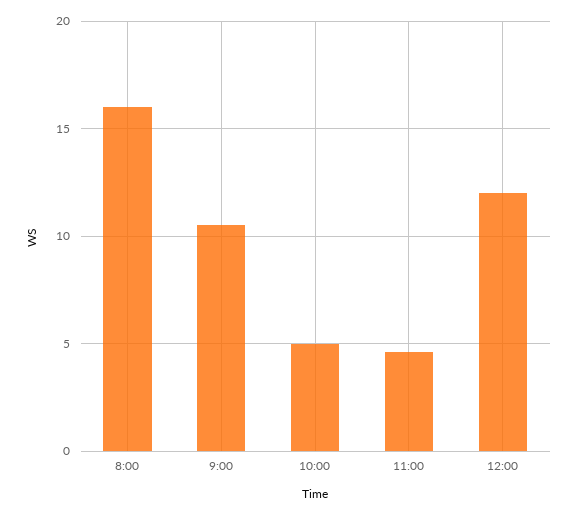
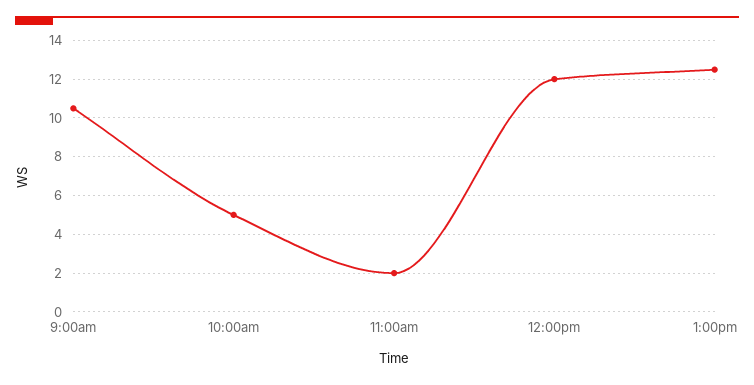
8:00: 16 -> none
11:00: 4.5 -> 2
1:00pm: none -> 12.5

